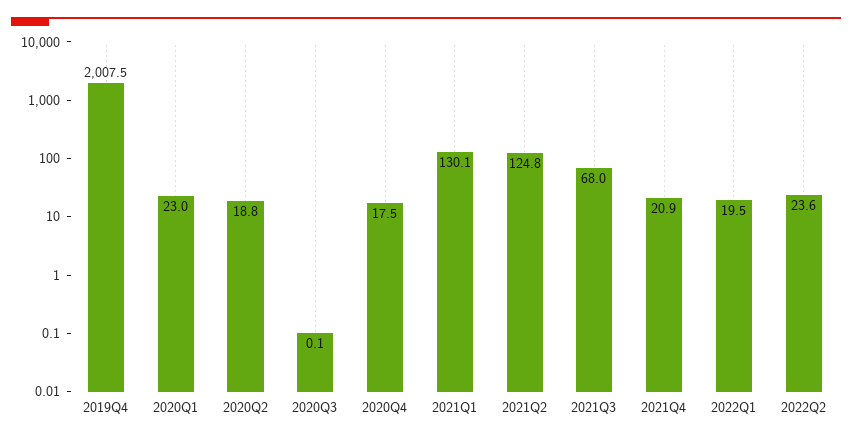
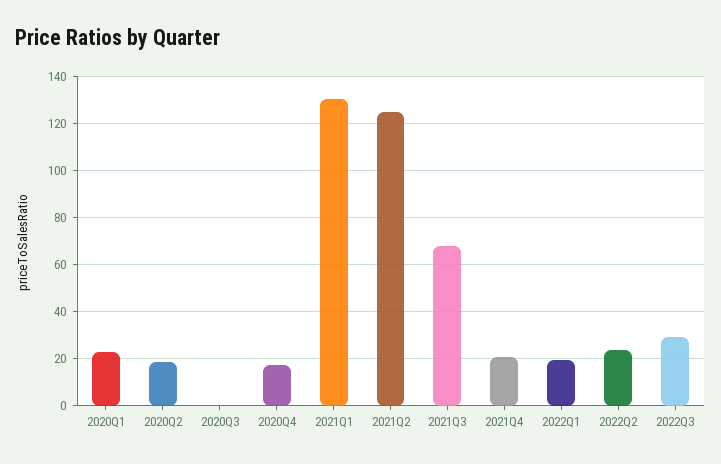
2019Q4: 2007.5 -> none
2022Q3: none -> 30

